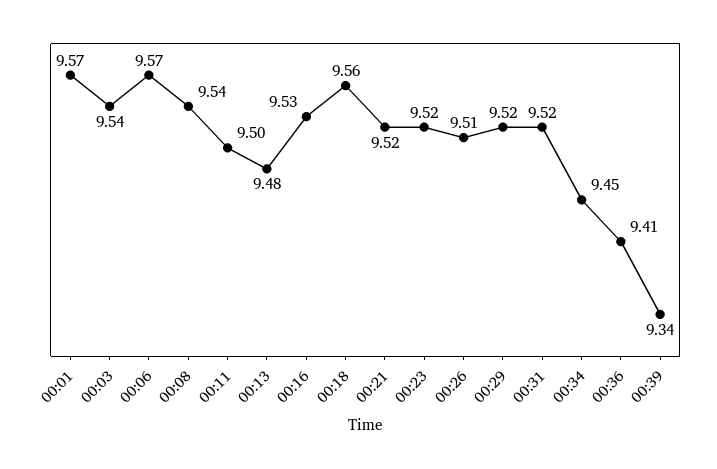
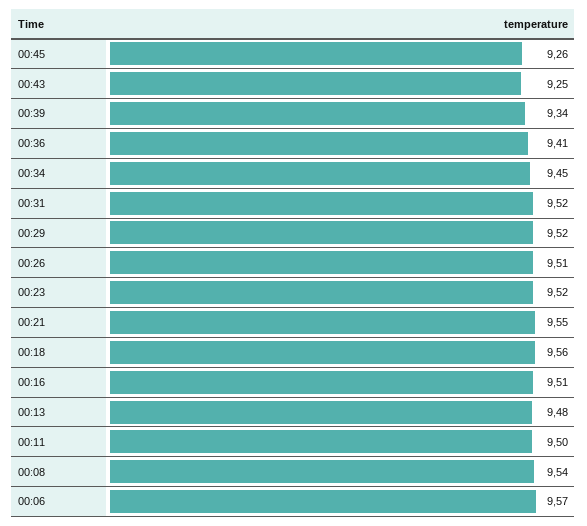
00:01: 9.57 -> none
00:03: 9.54 -> none
00:16: 9.53 -> 9.51
00:21: 9.52 -> 9.55
00:45: none -> 9.26
00:43: none -> 9.25

